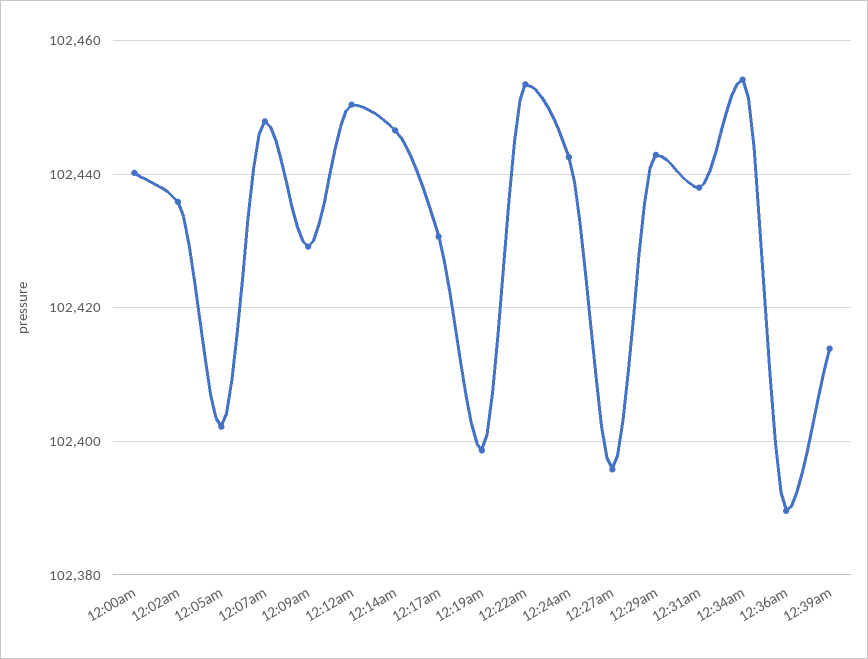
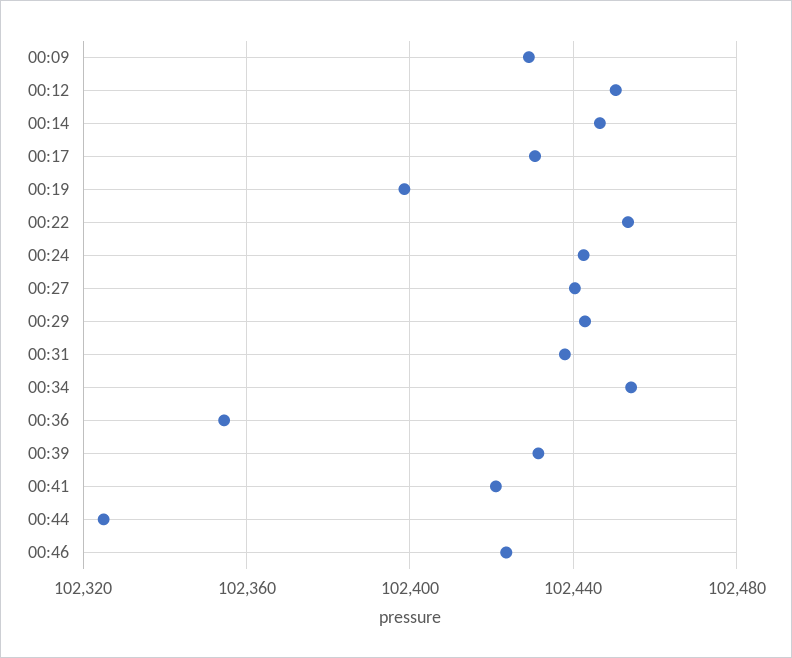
12:00am: 102440 -> none
12:02am: 102436 -> none
12:05am: 102402 -> none
12:07am: 102448 -> none
12:27am: 102396 -> 102440
12:36am: 102390 -> 102355
12:39am: 102414 -> 102430
00:41: none -> 102420
00:44: none -> 102325
00:46: none -> 102425

